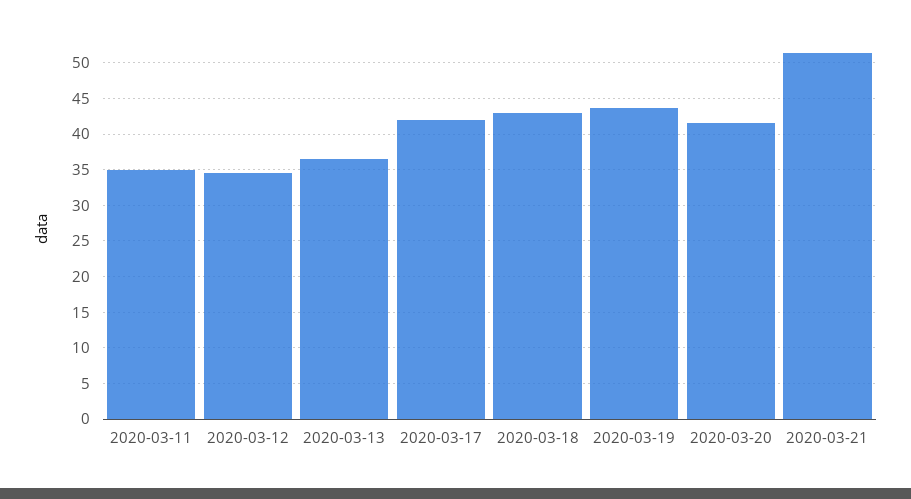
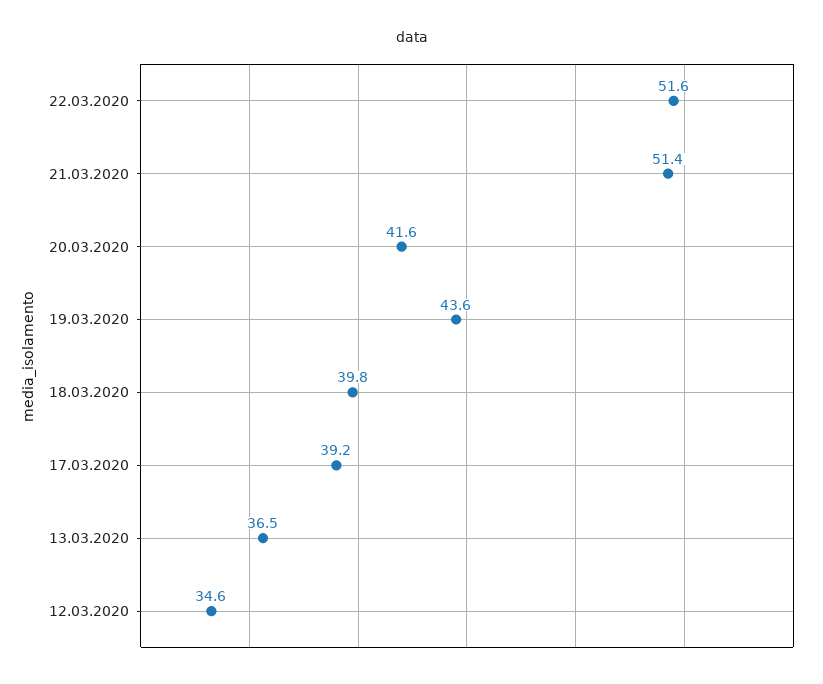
2020-03-11: 35 -> none
2020-03-17: 42 -> 39.2
2020-03-18: 43 -> 39.8
22.03.2020: none -> 51.6

